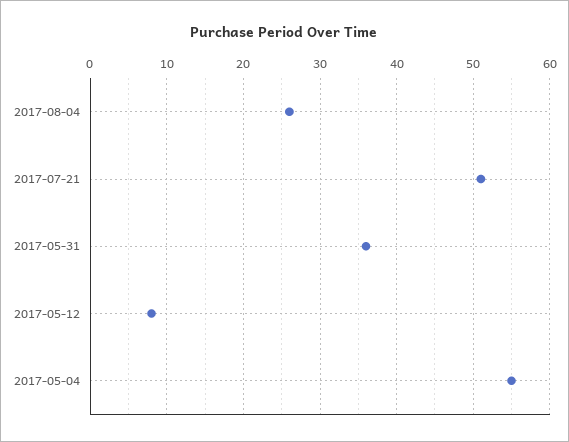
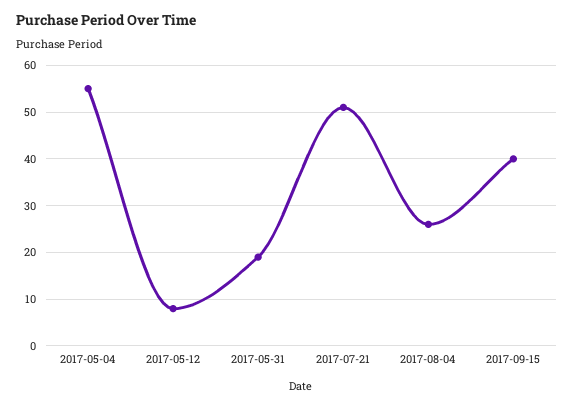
2017-05-31: 36 -> 20
2017-09-15: none -> 40

